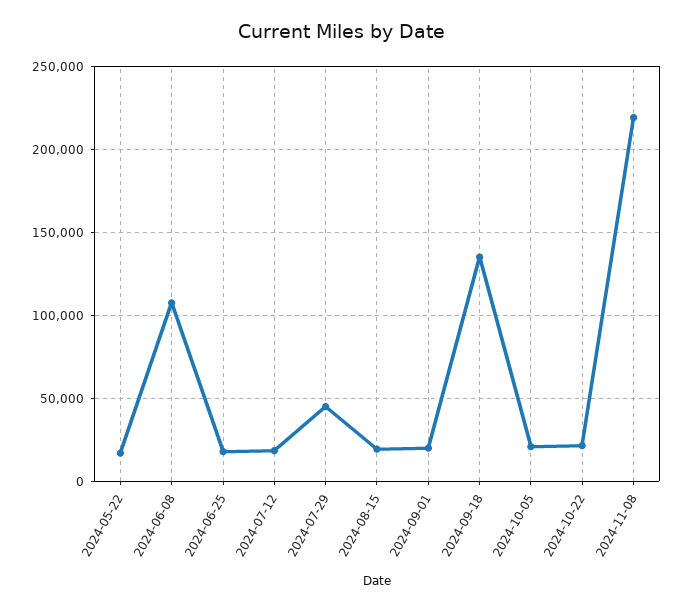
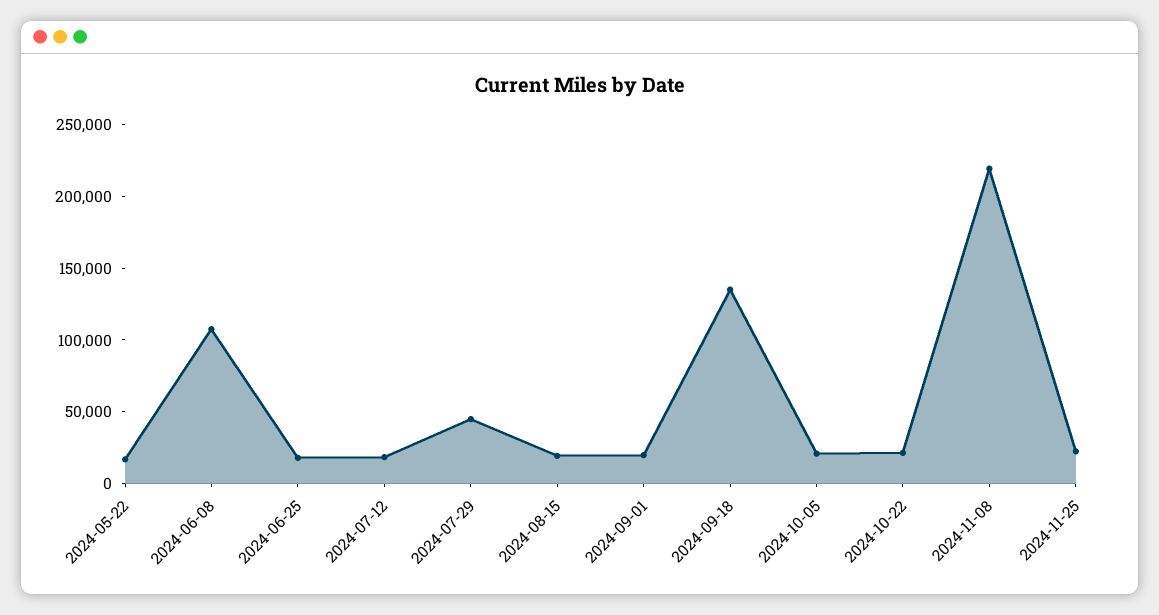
2024-11-25: none -> 20000

